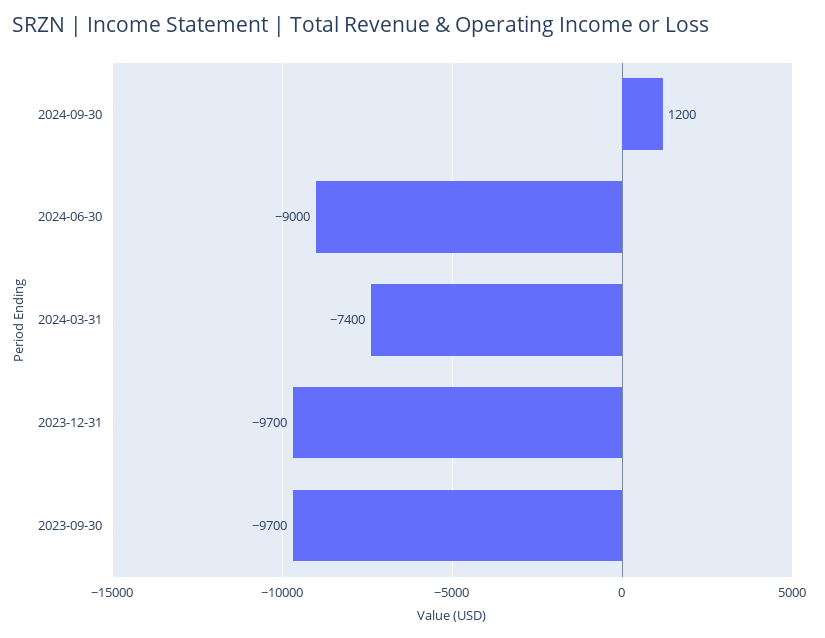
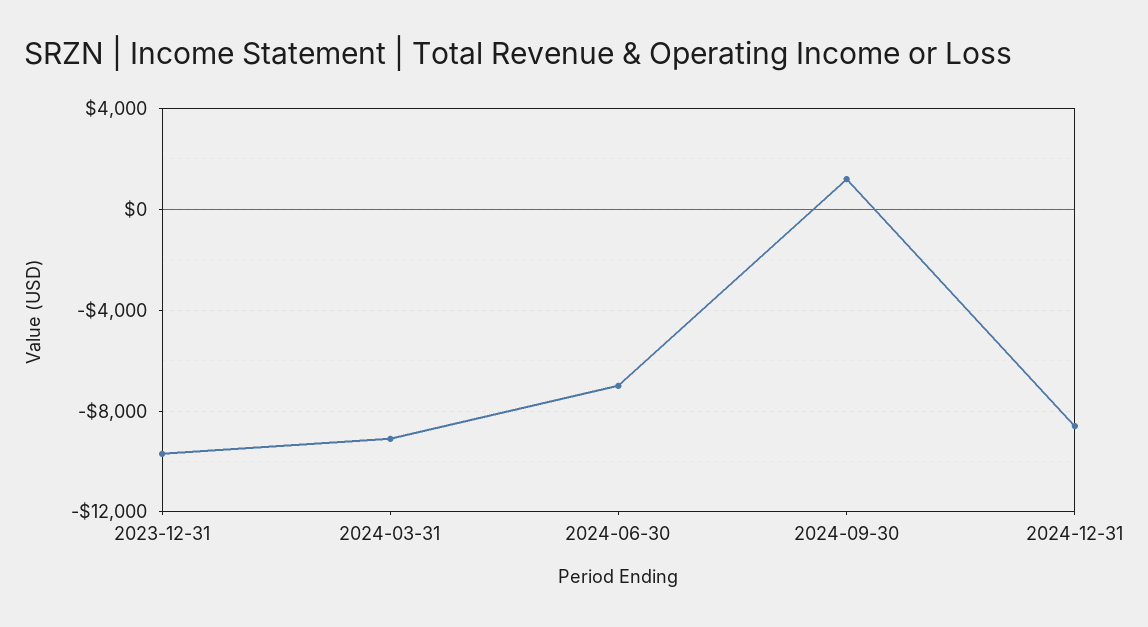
2024-06-30: -9000 -> -7000
2024-03-31: -7400 -> -9000
2023-09-30: -9700 -> none
2024-12-31: none -> -8500

